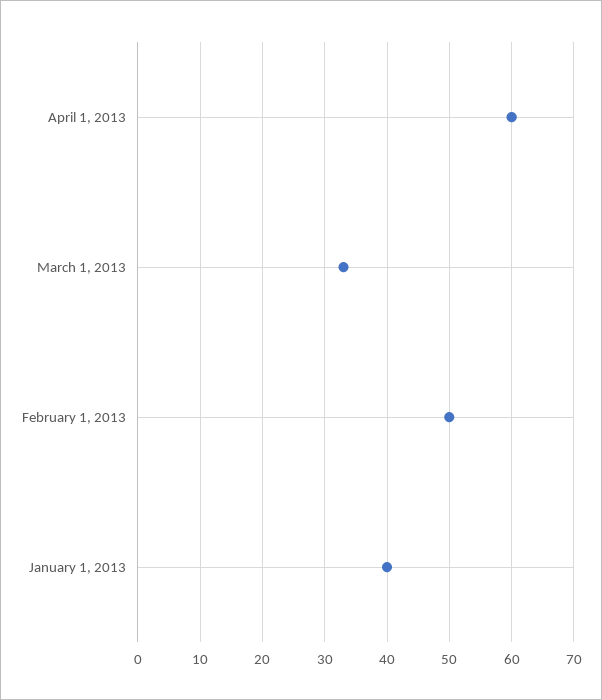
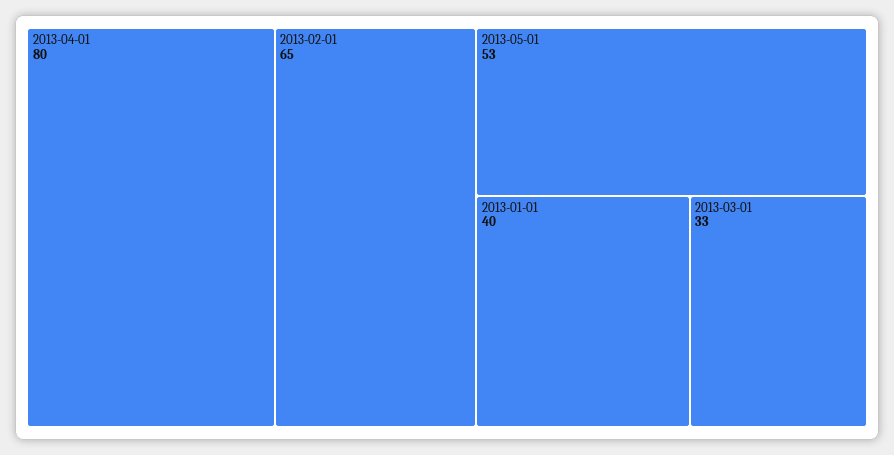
April 1, 2013: 60 -> 80
February 1, 2013: 50 -> 65
2013-05-01: none -> 53

